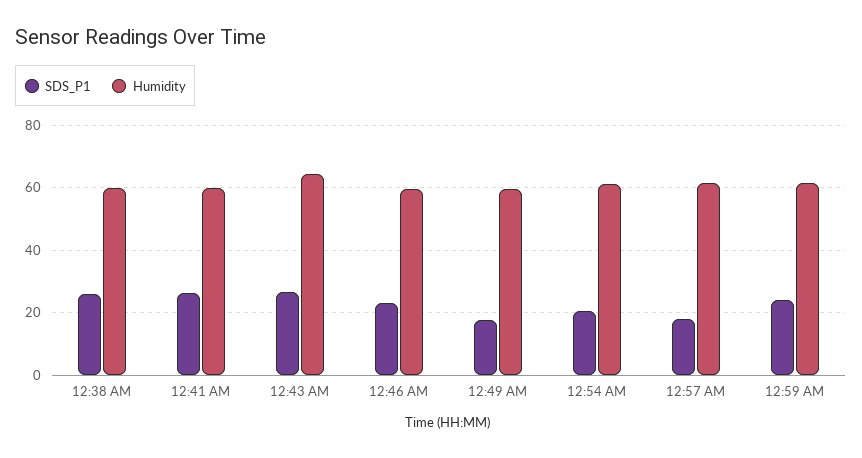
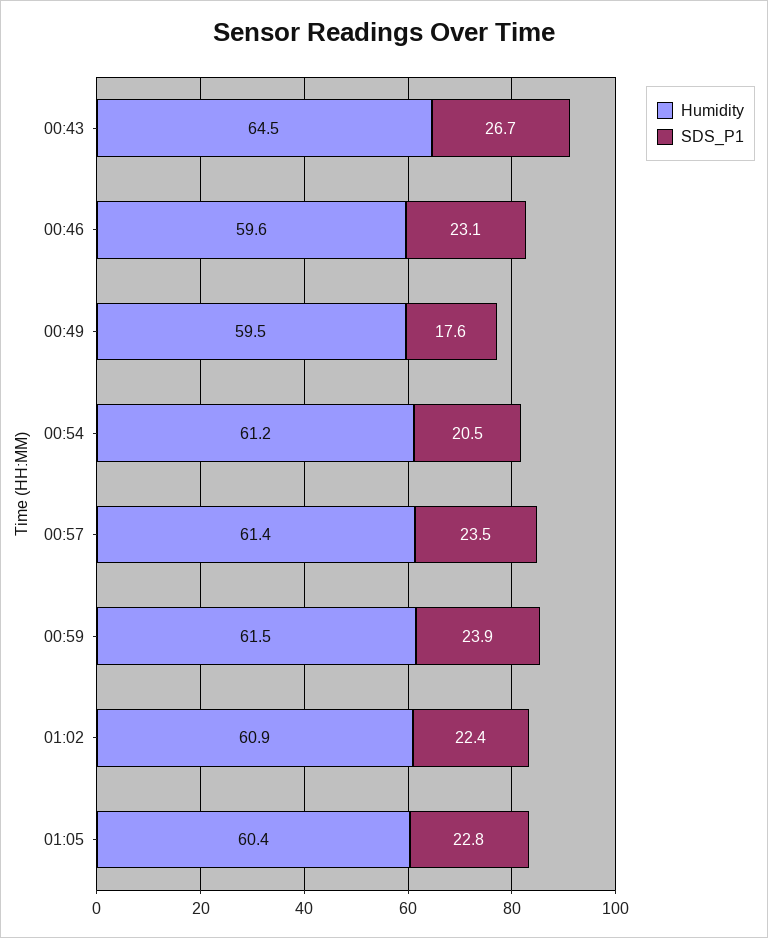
SDS_P1, 12:38 AM: 26 -> none
Humidity, 12:38 AM: 60 -> none
SDS_P1, 12:41 AM: 26 -> none
Humidity, 12:41 AM: 60 -> none
SDS_P1, 12:57 AM: 18 -> 23.5
Humidity, 01:02: none -> 60.9
SDS_P1, 01:02: none -> 22.4
Humidity, 01:05: none -> 60.4
SDS_P1, 01:05: none -> 22.8

